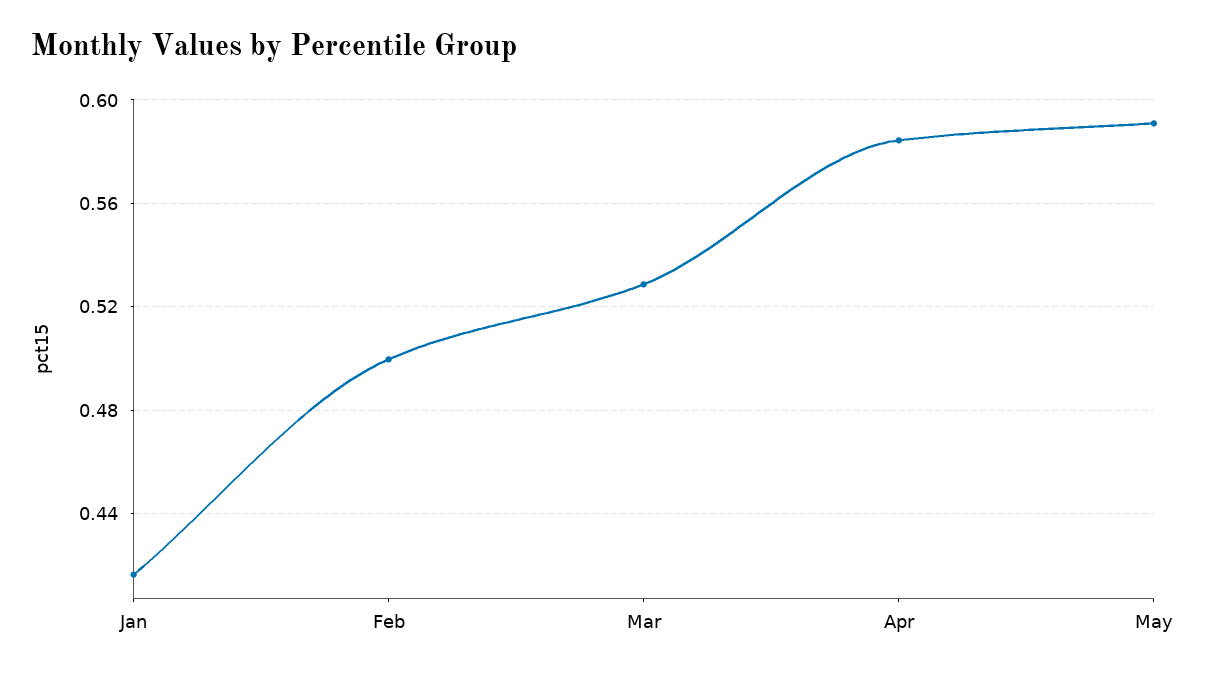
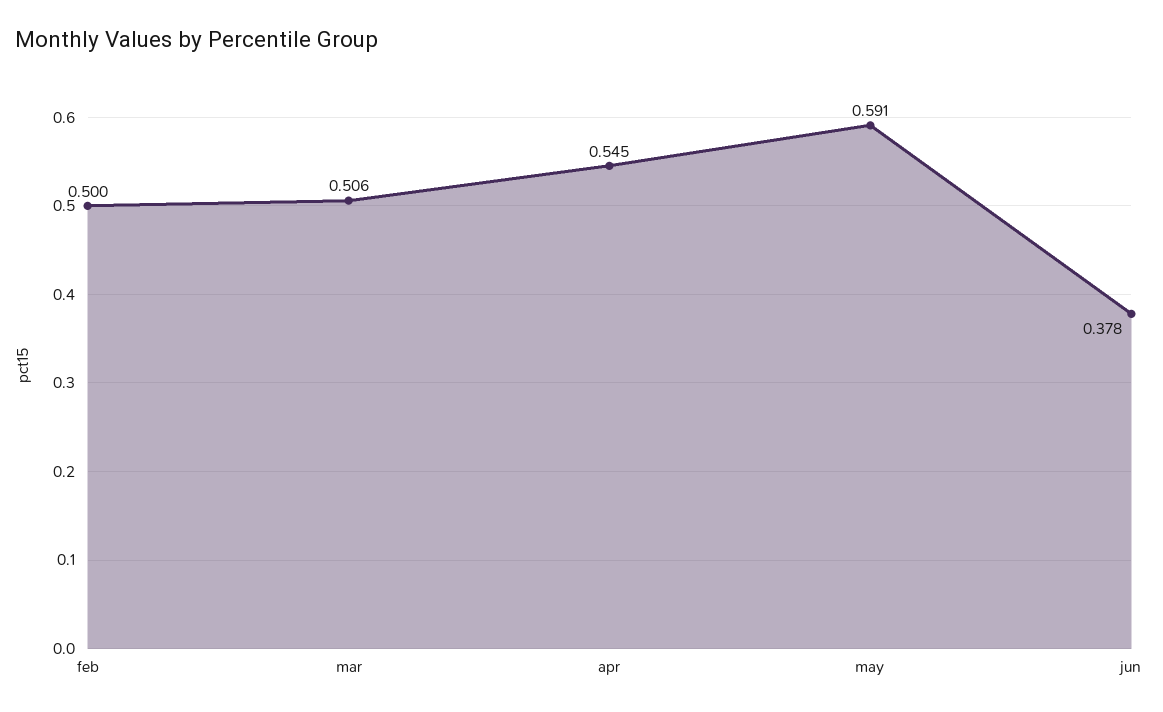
Jan: 0.415 -> none
Mar: 0.53 -> 0.506
Apr: 0.585 -> 0.545
jun: none -> 0.378

